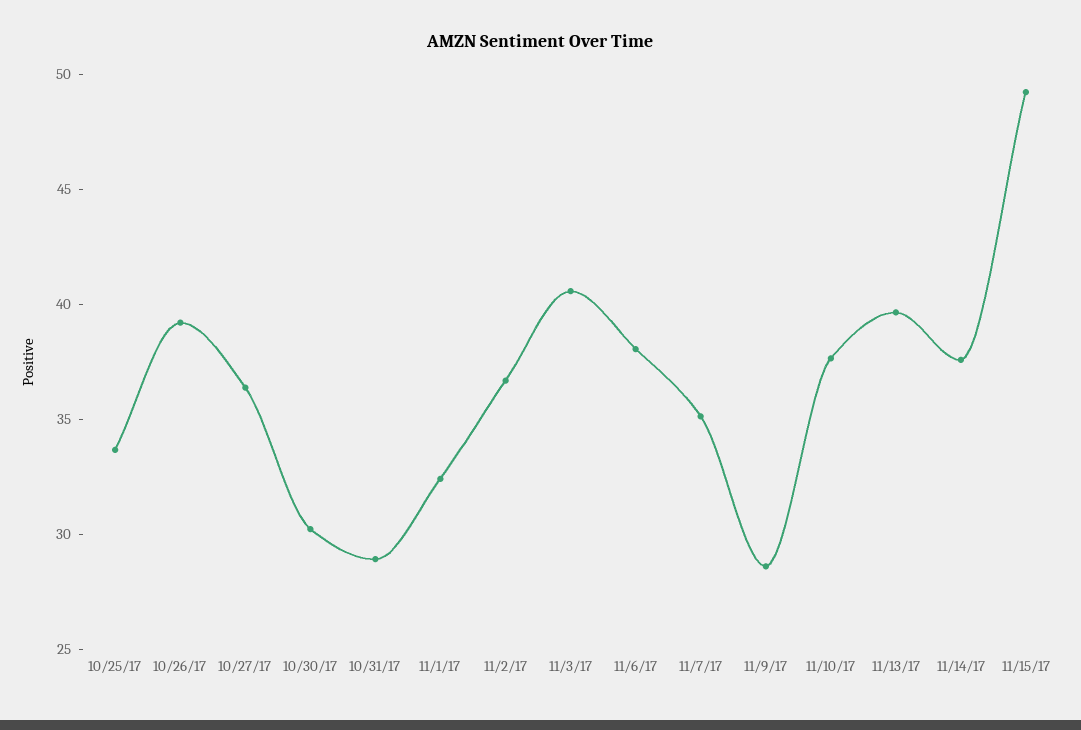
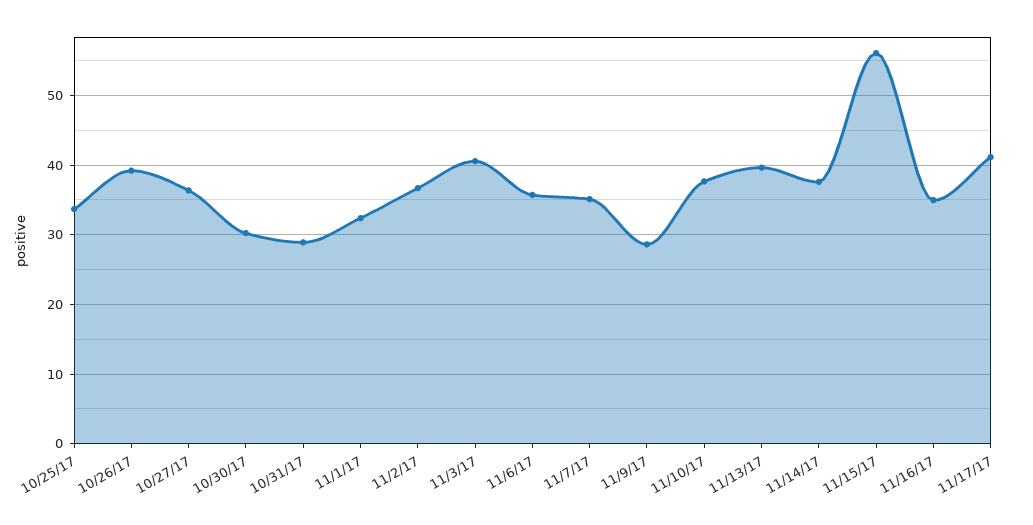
11/6/17: 38 -> 36
11/15/17: 49 -> 56
11/16/17: none -> 35
11/17/17: none -> 41

